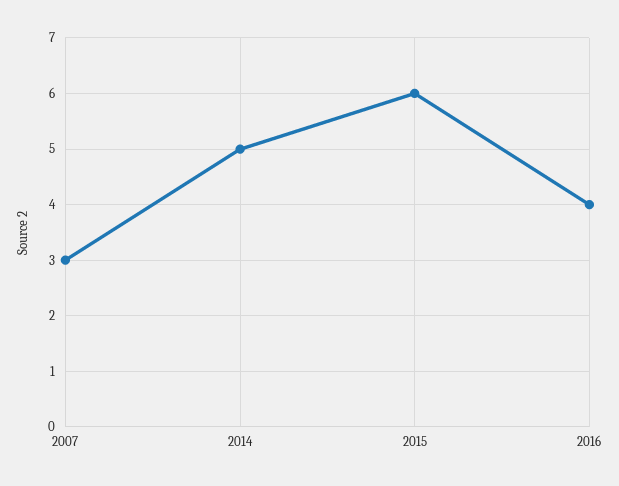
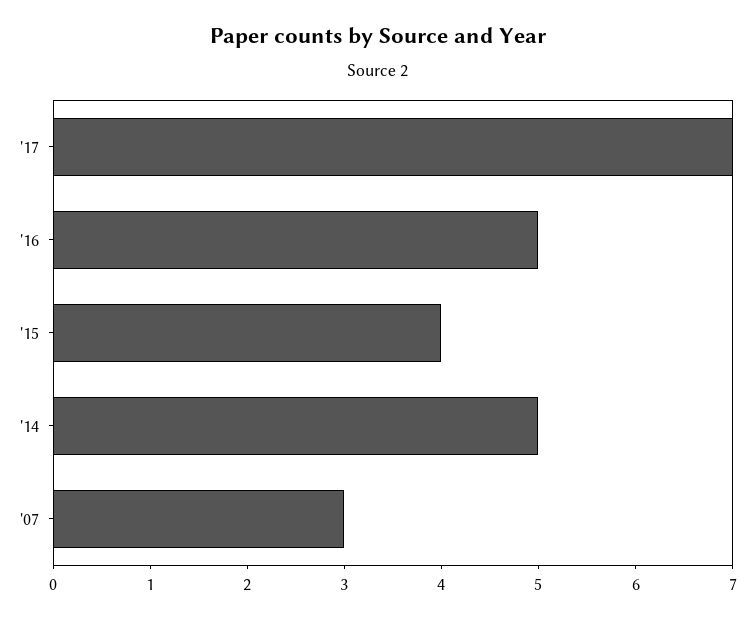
2015: 6 -> 4
2016: 4 -> 5
'17: none -> 7

